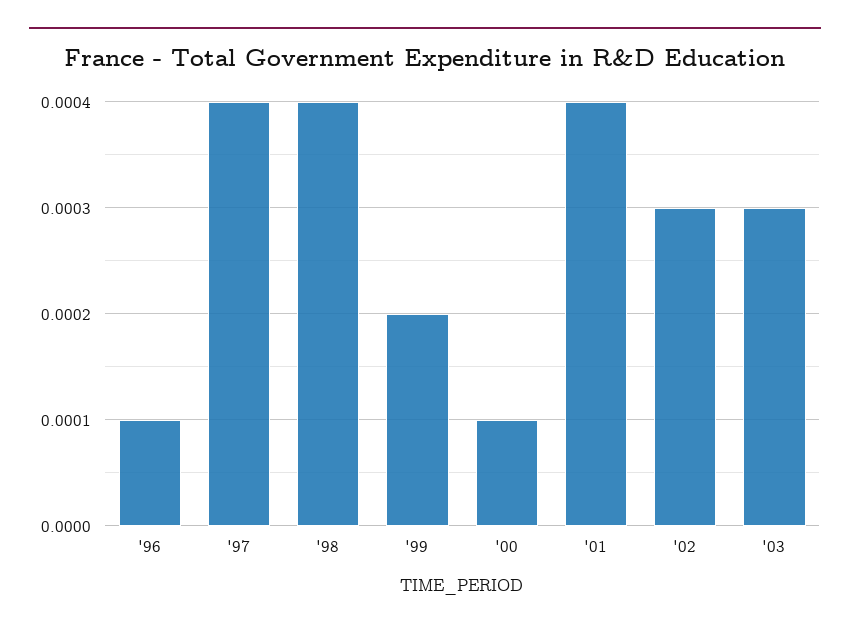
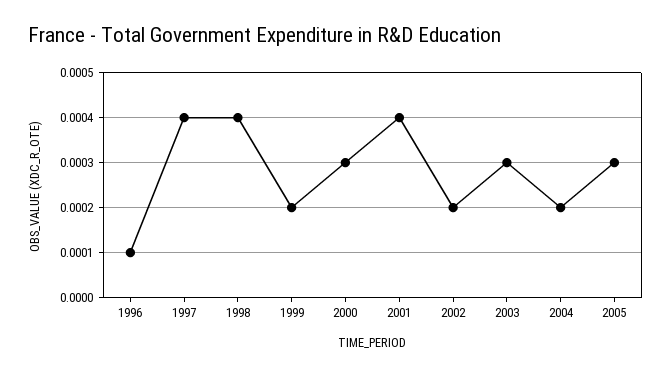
'00: 0.0001 -> 0.0003
'02: 0.0003 -> 0.0002
2004: none -> 0.0002
2005: none -> 0.0003

